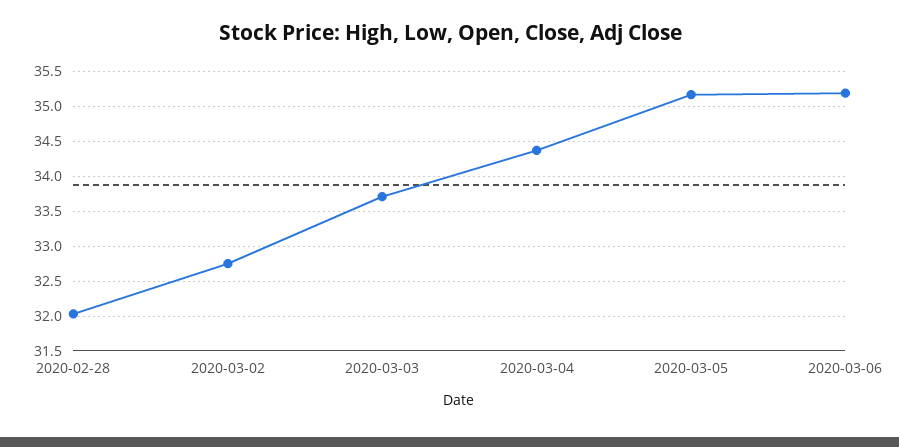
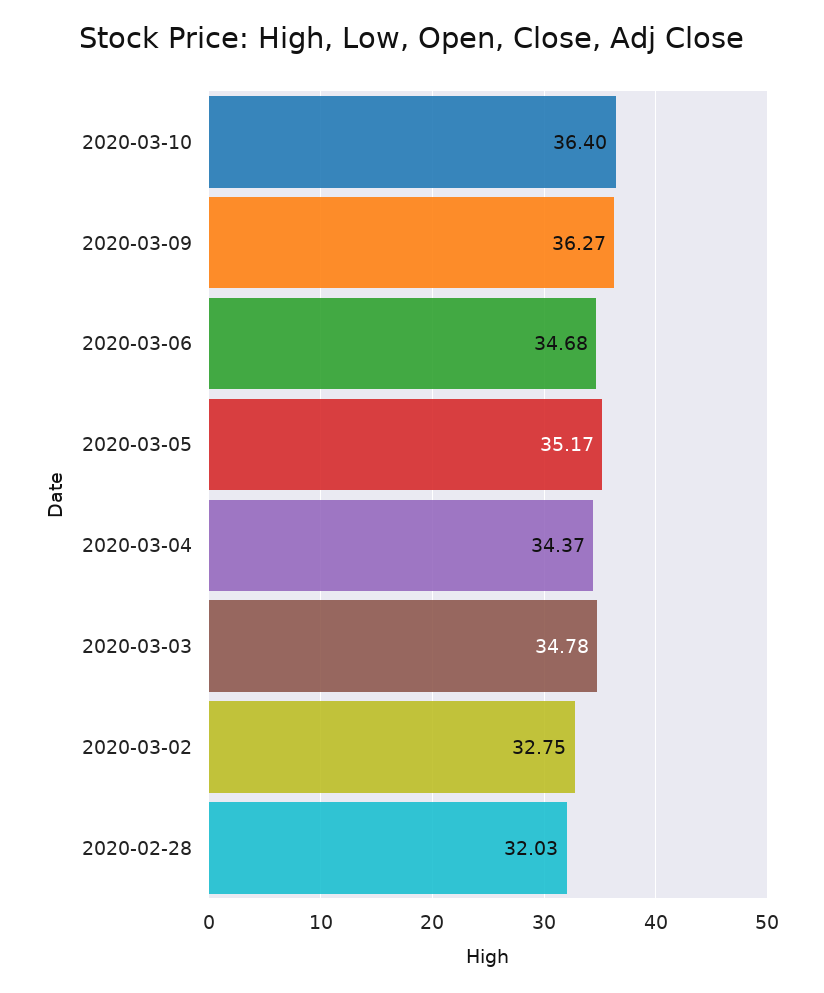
2020-03-03: 33.7 -> 34.78
2020-03-06: 35.2 -> 34.68
2020-03-10: none -> 36.4
2020-03-09: none -> 36.27

